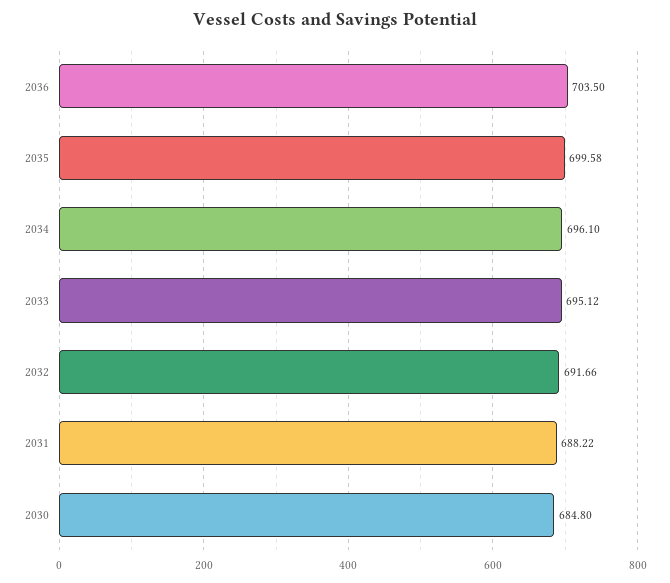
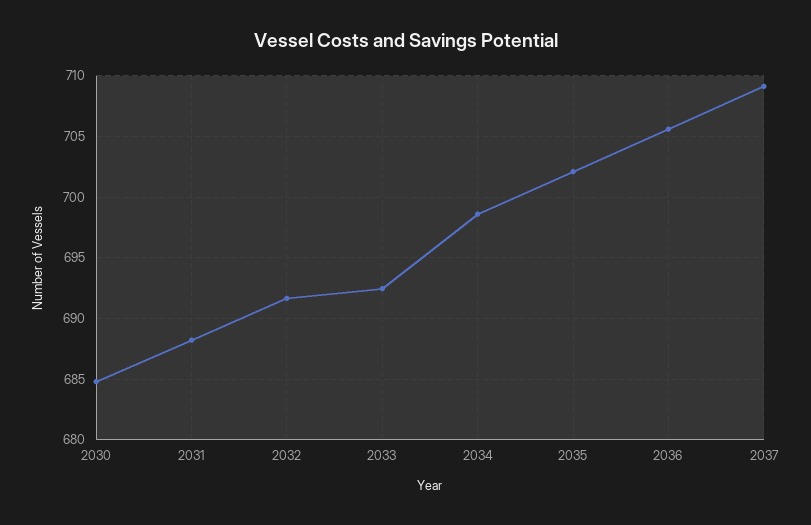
2036: 703.5 -> 705.5
2035: 699.58 -> 702
2034: 696.1 -> 698.5
2033: 695.12 -> 692.5
2037: none -> 709

